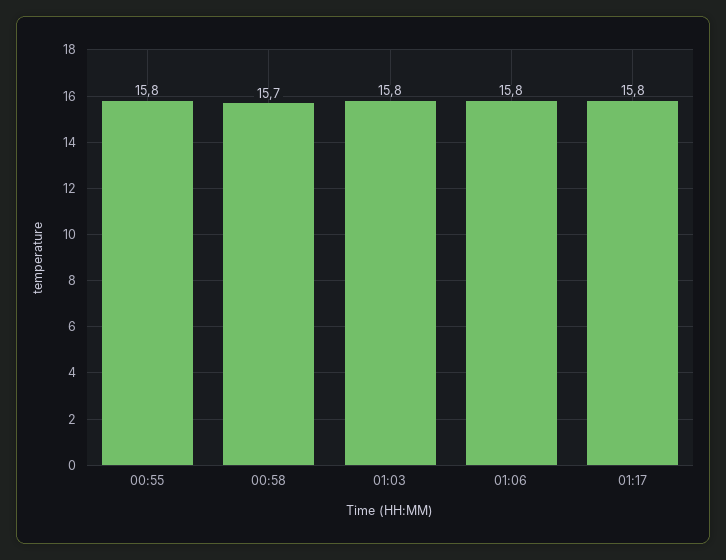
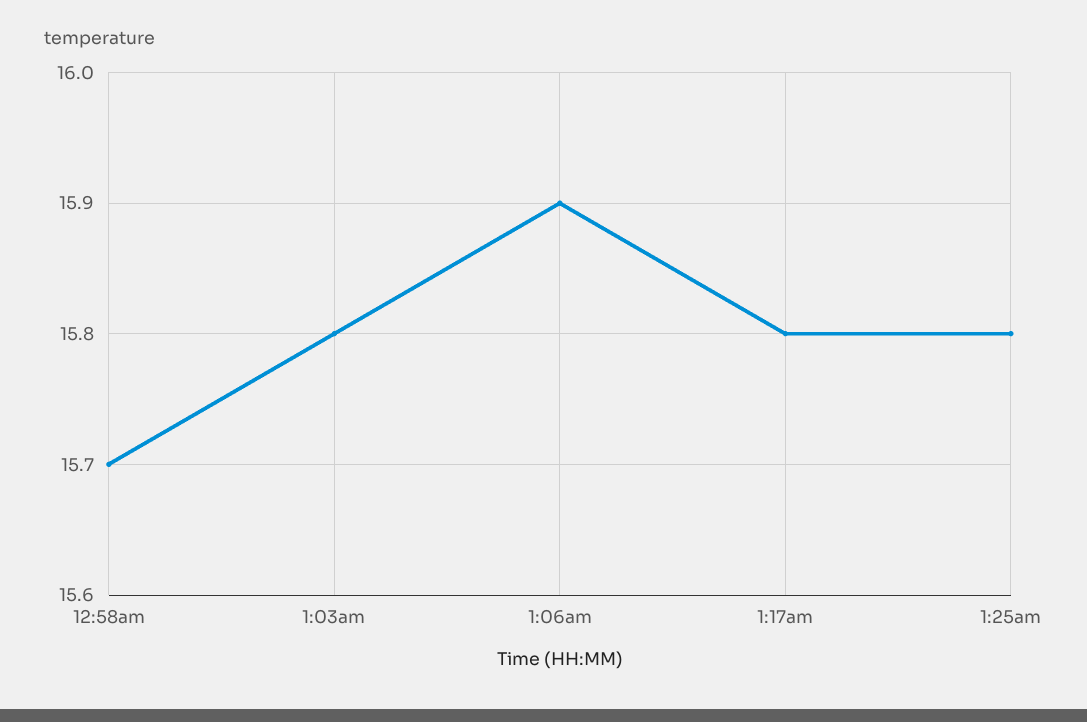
00:55: 15.8 -> none
01:06: 15.8 -> 15.9
1:25am: none -> 15.8

